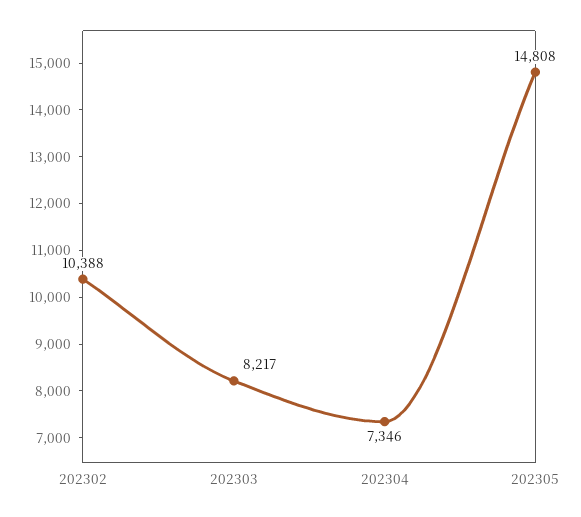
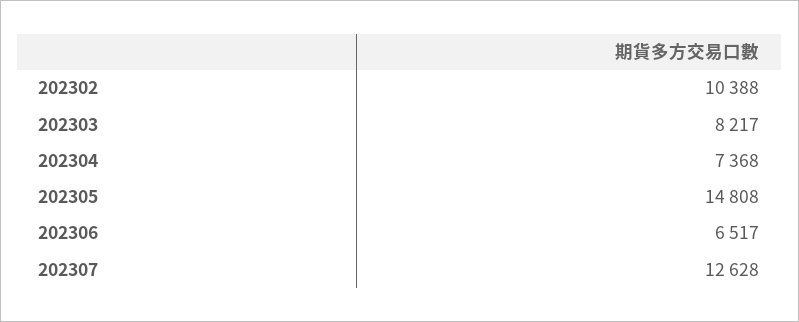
202304: 7346 -> 7368
202306: none -> 6517
202307: none -> 12628

